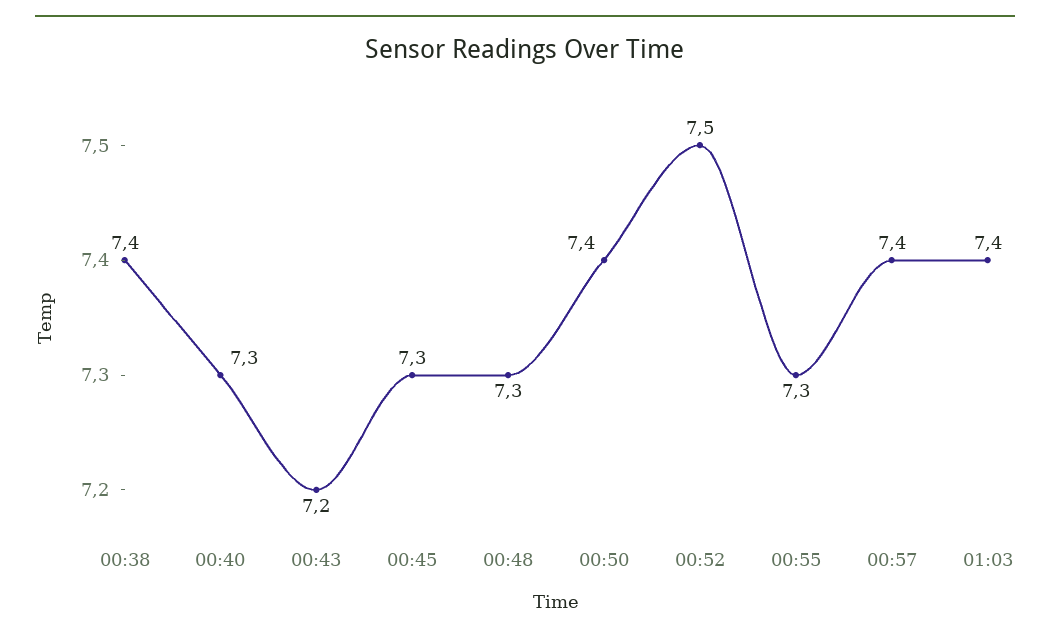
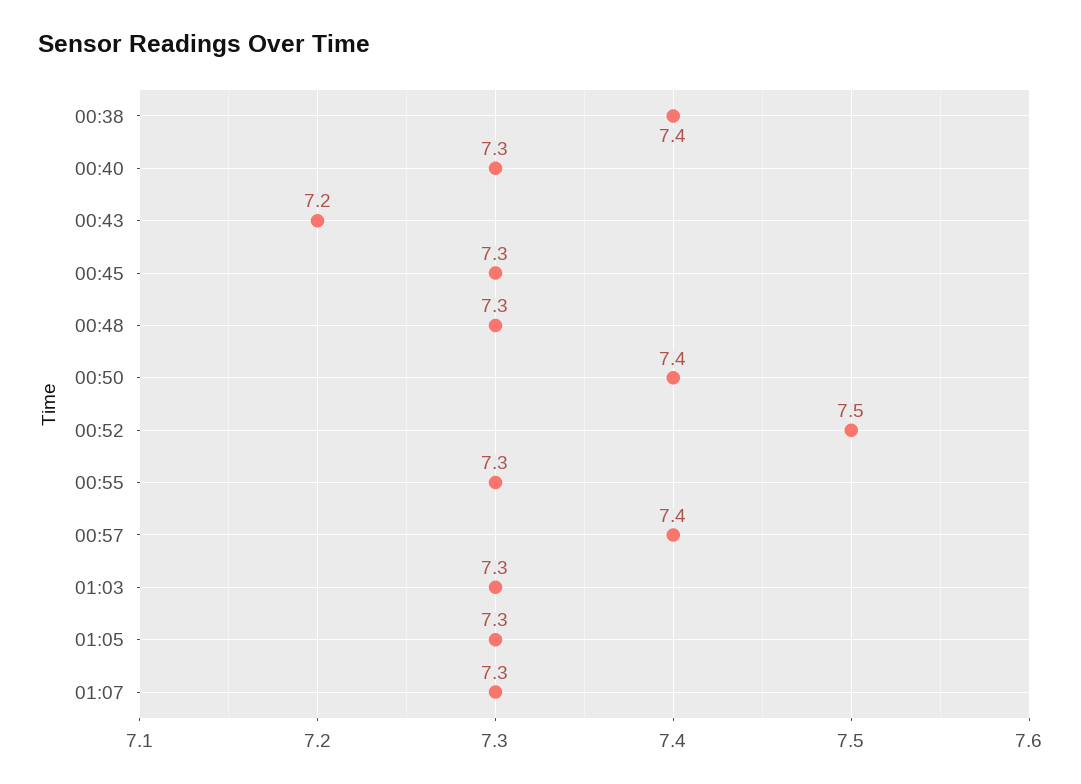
01:03: 7.4 -> 7.3
01:05: none -> 7.3
01:07: none -> 7.3

